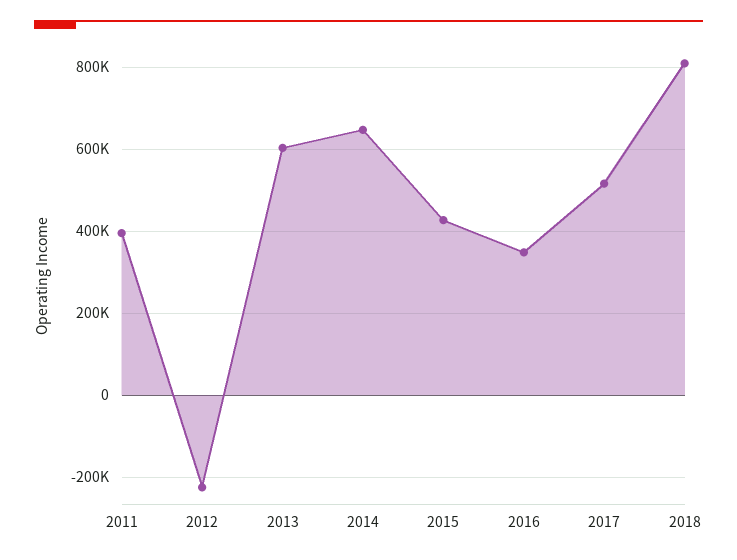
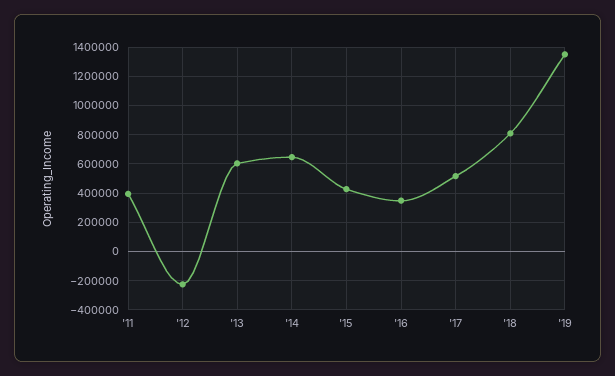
'19: none -> 1350000

